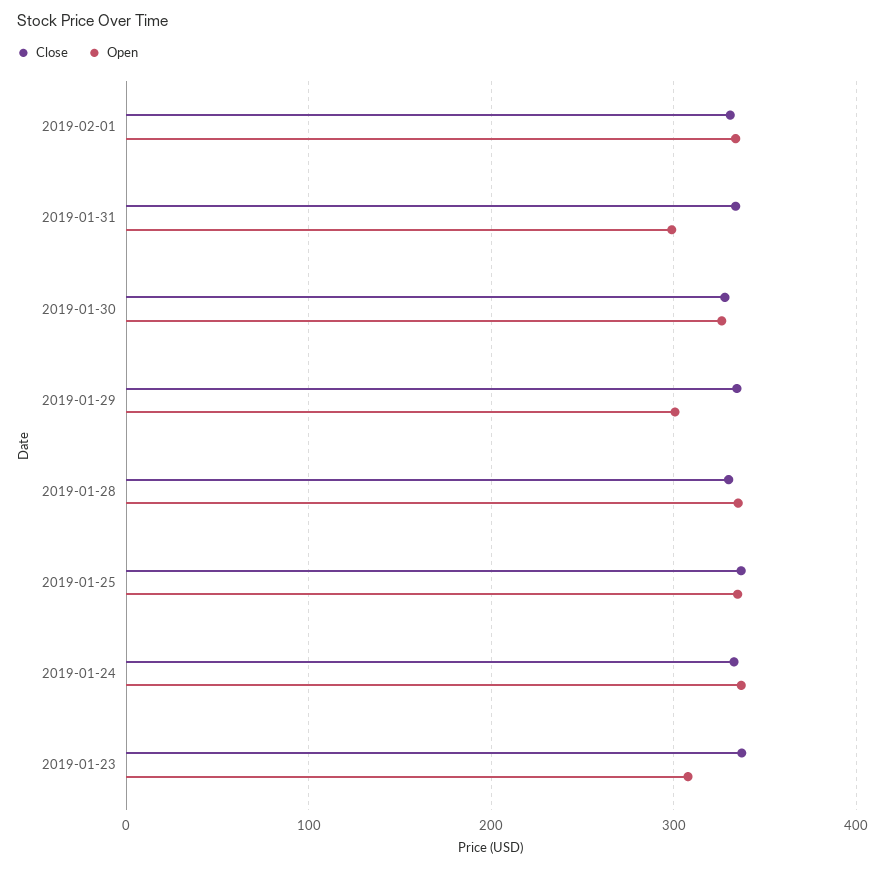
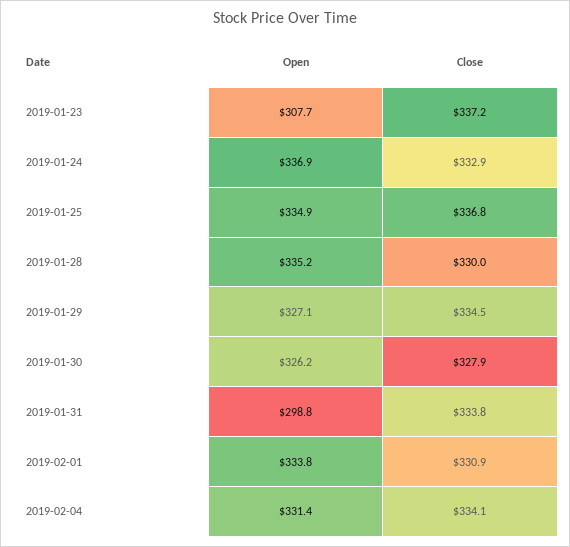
Open, 2019-01-29: 300 -> 327.1
Open, 2019-02-04: none -> 331.4
Close, 2019-02-04: none -> 334.1

